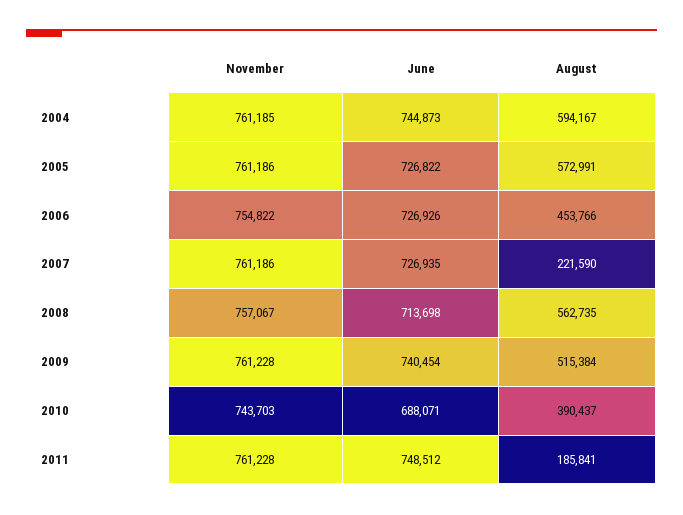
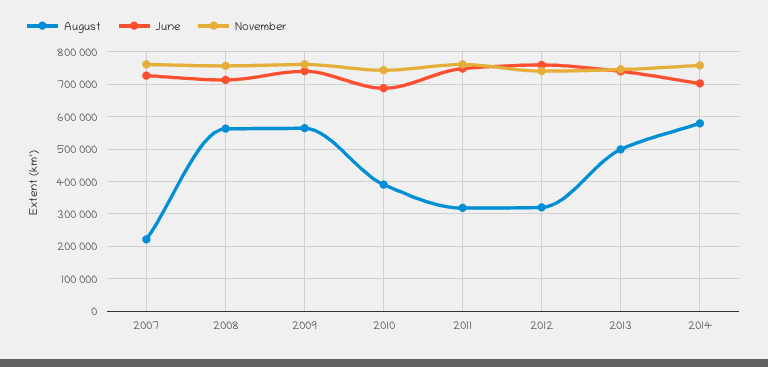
November, 2004: 761185 -> none
June, 2004: 744873 -> none
August, 2004: 594167 -> none
November, 2005: 761186 -> none
June, 2005: 726822 -> none
August, 2005: 572991 -> none
November, 2006: 754822 -> none
June, 2006: 726926 -> none
August, 2006: 453766 -> none
August, 2009: 515384 -> 560000
August, 2011: 185841 -> 320000
August, 2012: none -> 320000
June, 2012: none -> 760000
November, 2012: none -> 740000
August, 2013: none -> 500000
June, 2013: none -> 740000
November, 2013: none -> 740000
August, 2014: none -> 580000
June, 2014: none -> 700000
November, 2014: none -> 760000

